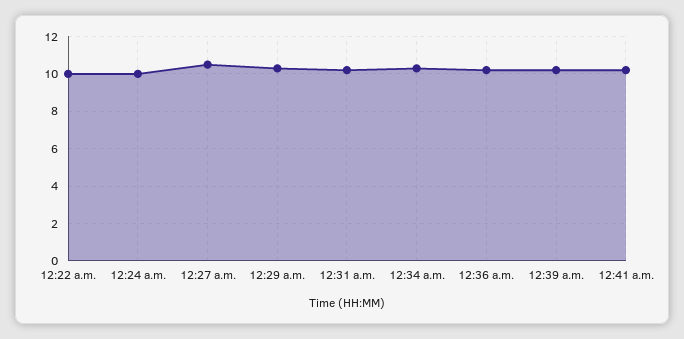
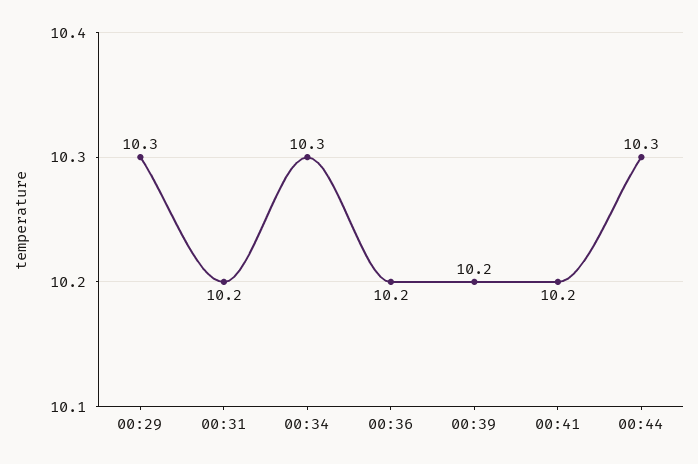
12:22 a.m.: 10 -> none
12:24 a.m.: 10 -> none
12:27 a.m.: 10.5 -> none
00:44: none -> 10.3

